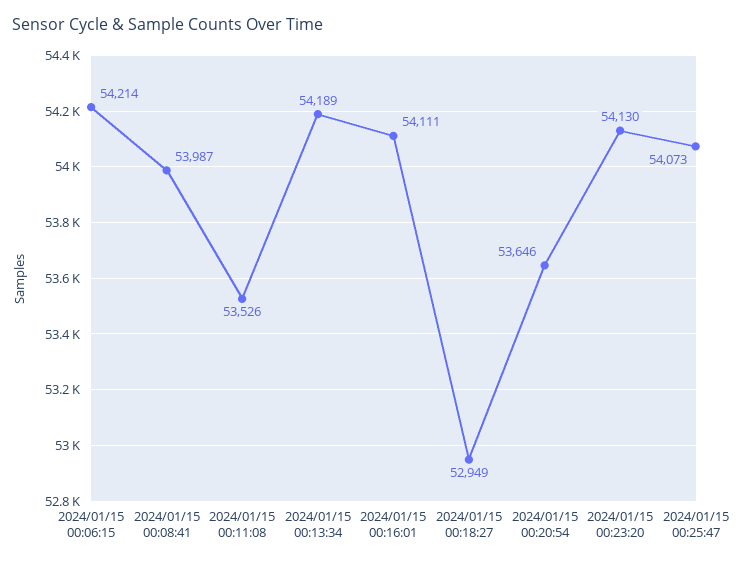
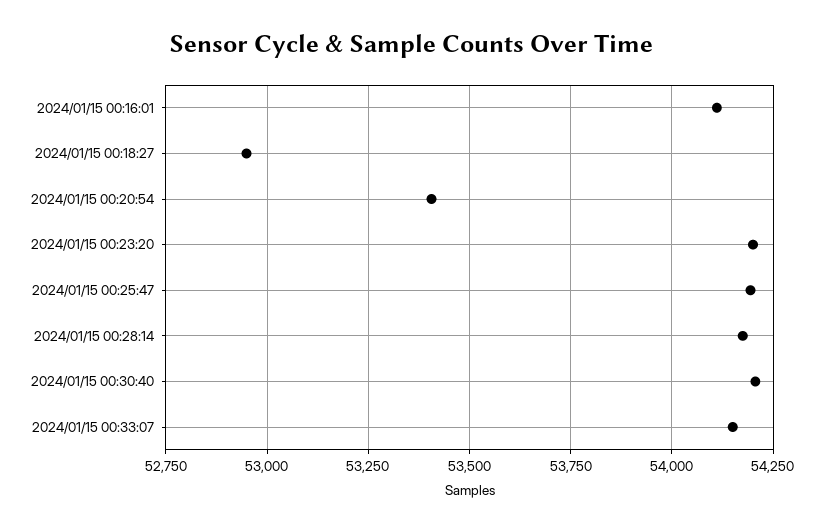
2024/01/15 00:06:15: 54214 -> none
2024/01/15 00:08:41: 53987 -> none
2024/01/15 00:11:08: 53526 -> none
2024/01/15 00:13:34: 54189 -> none
2024/01/15 00:20:54: 53646 -> 53400
2024/01/15 00:23:20: 54130 -> 54200
2024/01/15 00:25:47: 54073 -> 54200
2024/01/15 00:28:14: none -> 54175
2024/01/15 00:30:40: none -> 54200
2024/01/15 00:33:07: none -> 54150

